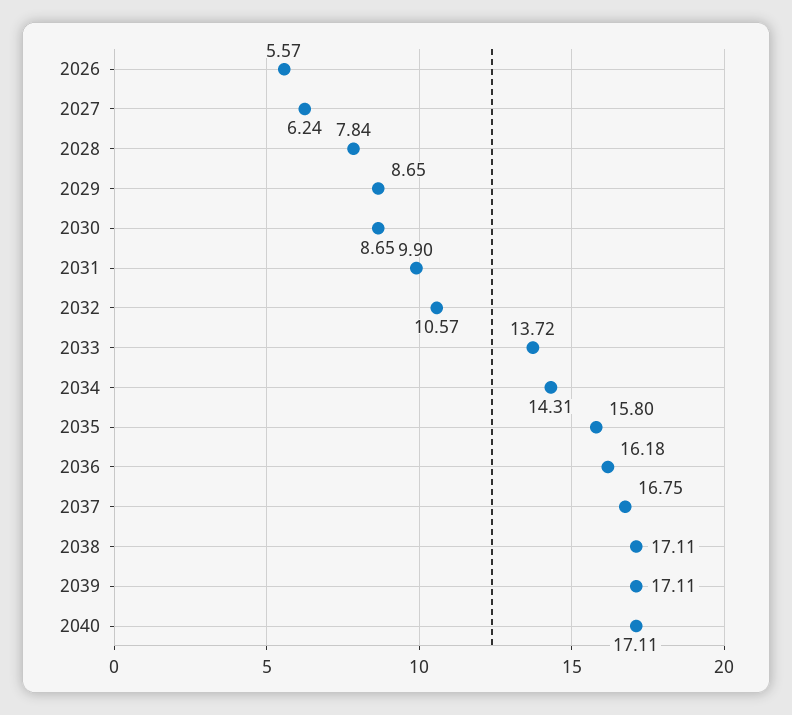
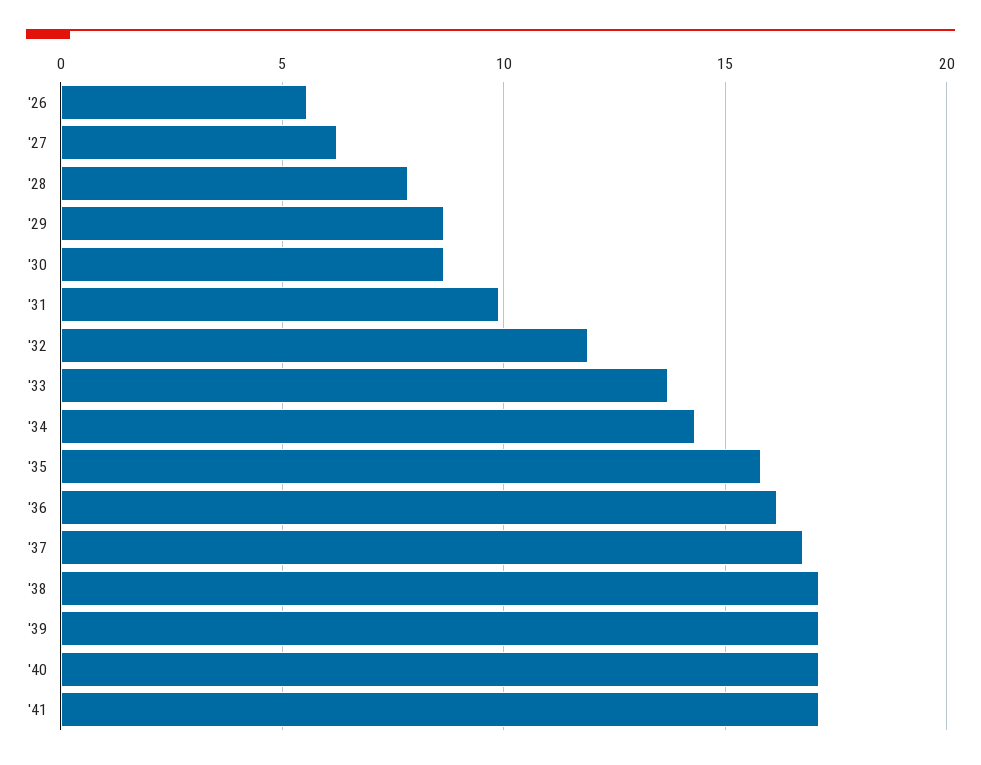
2032: 10.57 -> 12
'41: none -> 17

